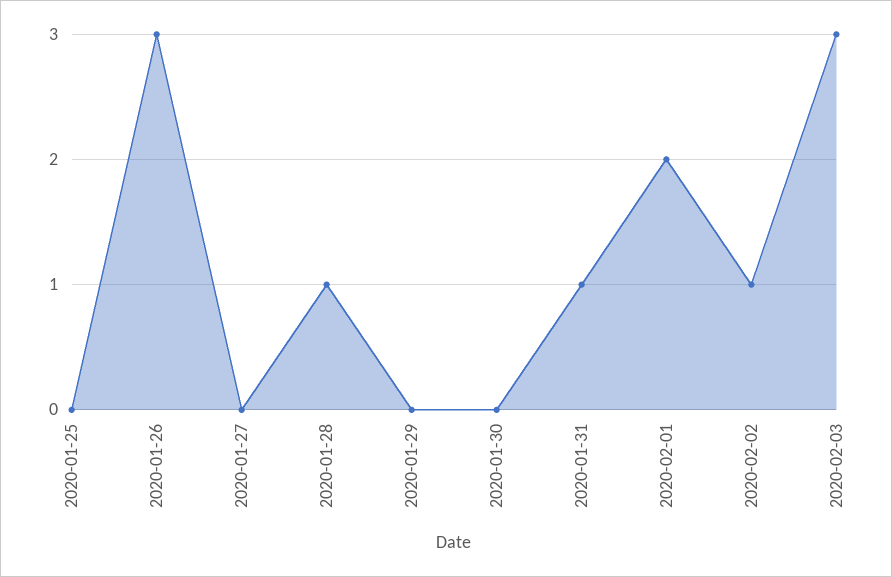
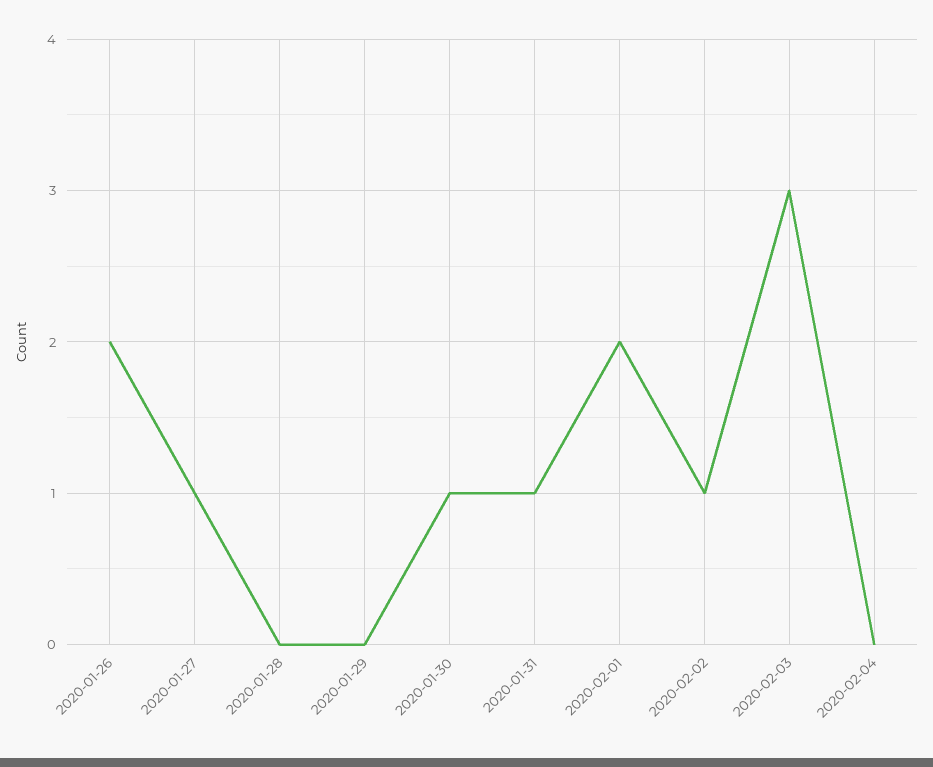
2020-01-25: 0 -> none
2020-01-26: 3 -> 2
2020-01-27: 0 -> 1
2020-01-28: 1 -> 0
2020-01-30: 0 -> 1
2020-02-04: none -> 0

